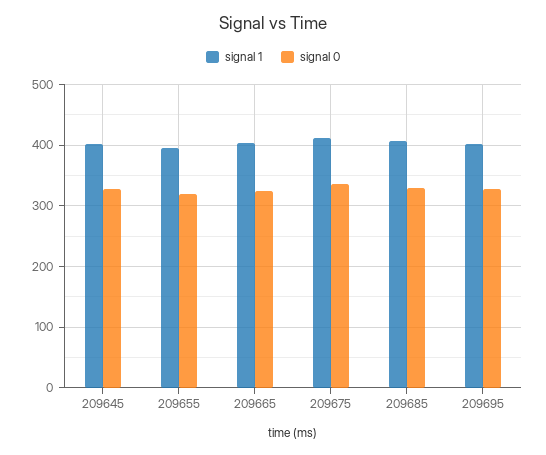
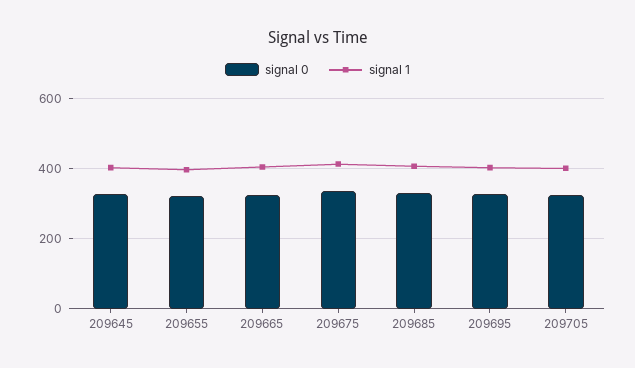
signal 0, 209705: none -> 320
signal 1, 209705: none -> 400

